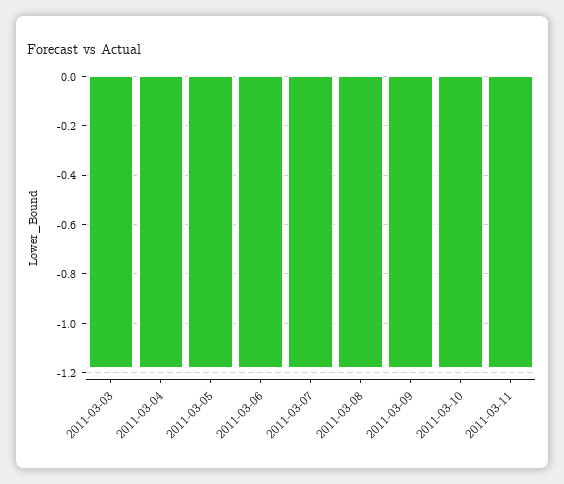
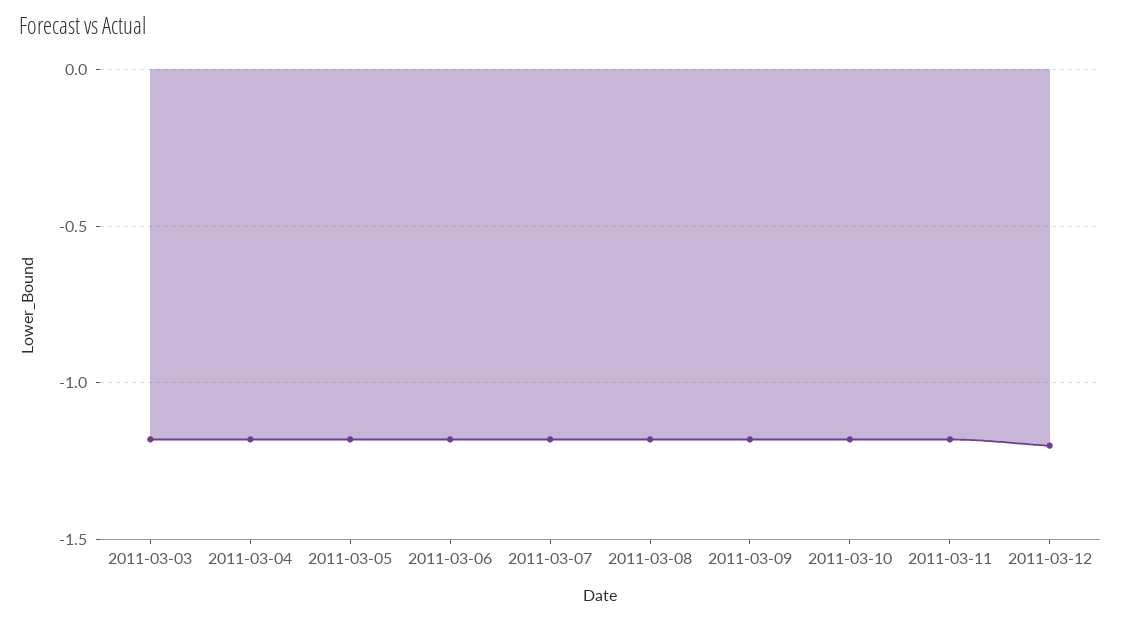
2011-03-12: none -> -1.2

